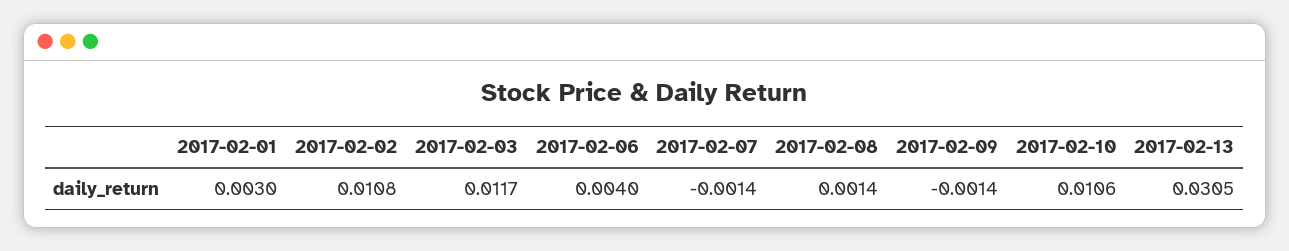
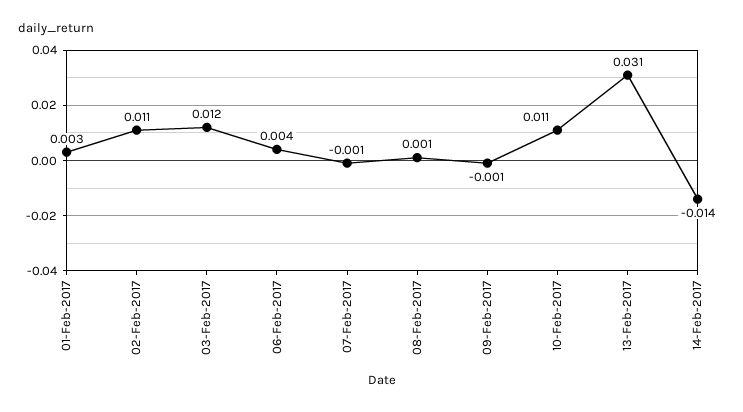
14-Feb-2017: none -> -0.014

